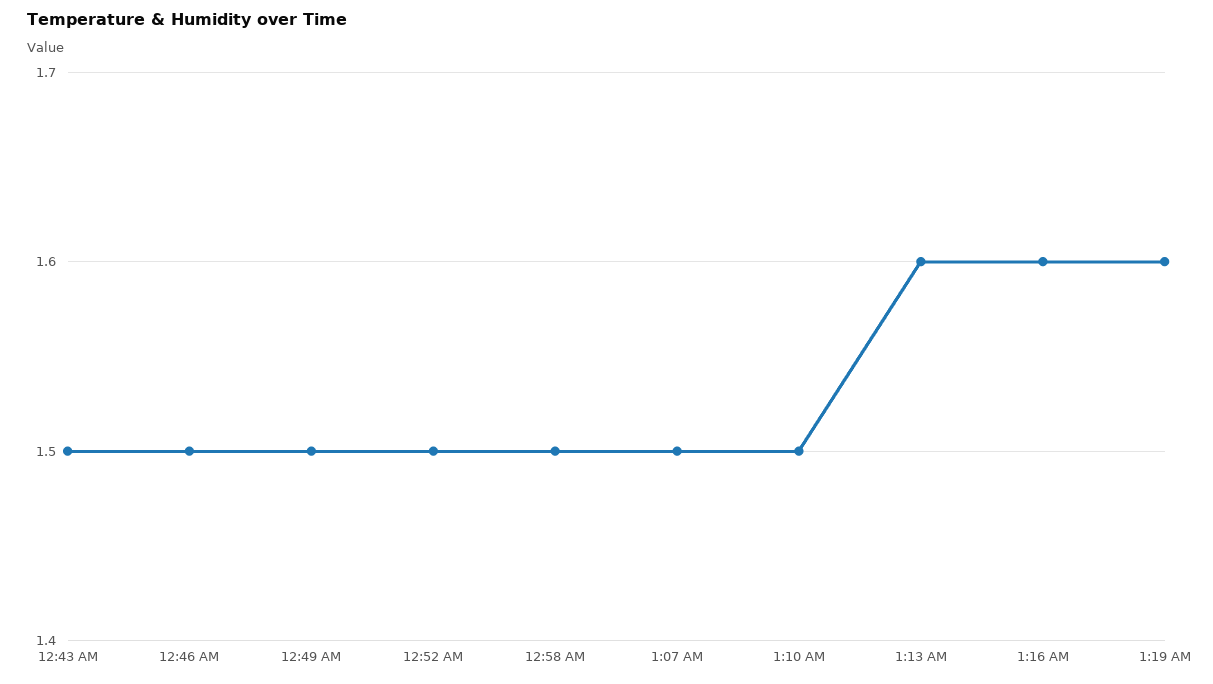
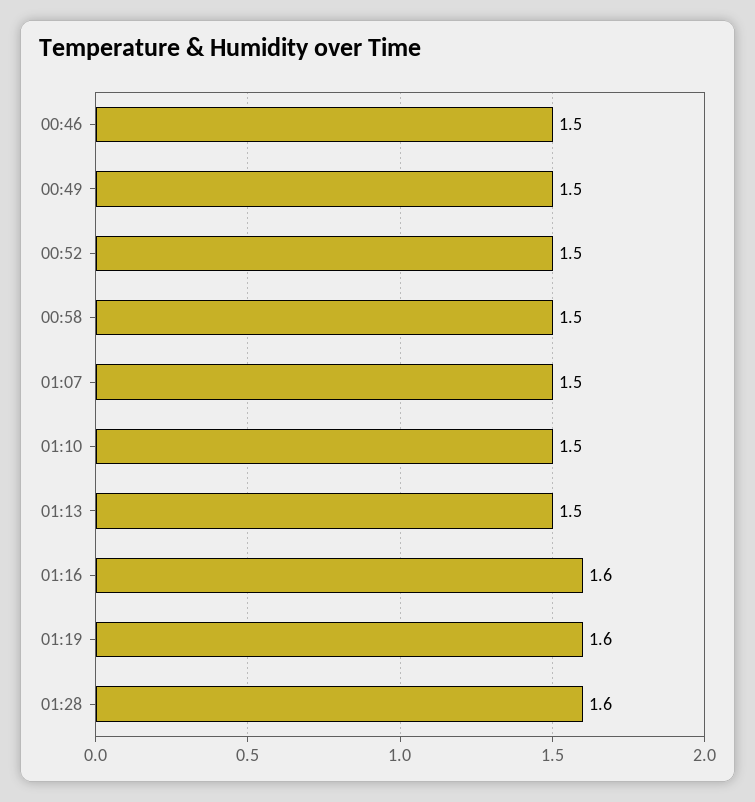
12:43 AM: 1.5 -> none
1:13 AM: 1.6 -> 1.5
01:28: none -> 1.6

